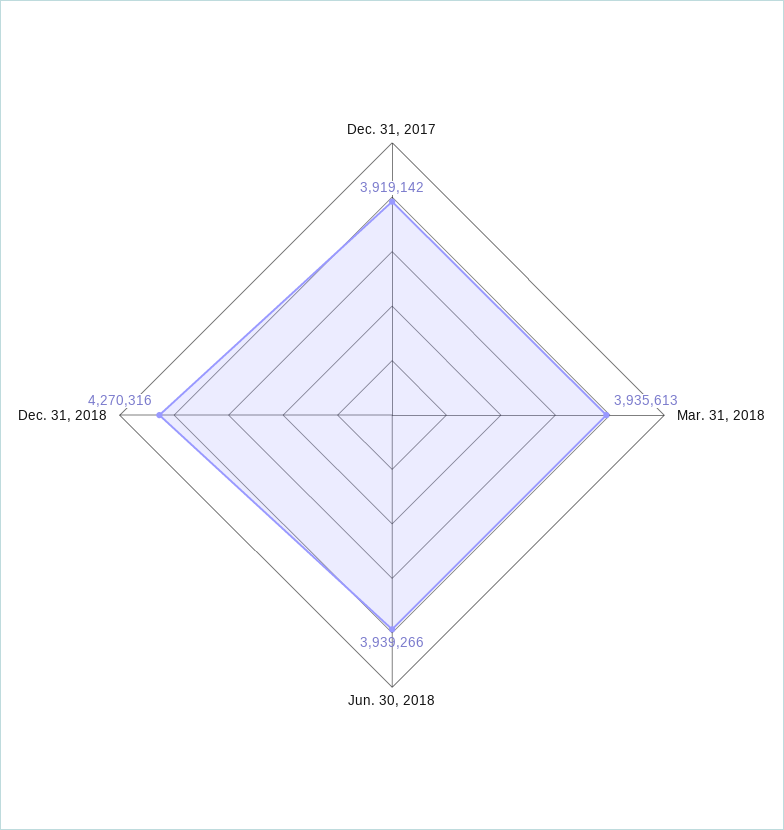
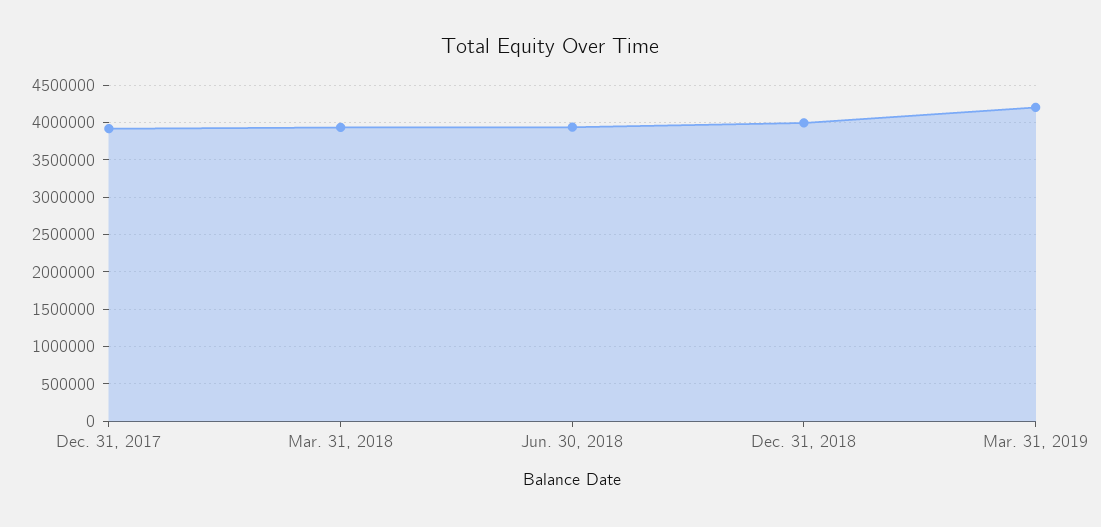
Dec. 31, 2018: 4270316 -> 4000000
Mar. 31, 2019: none -> 4200000

